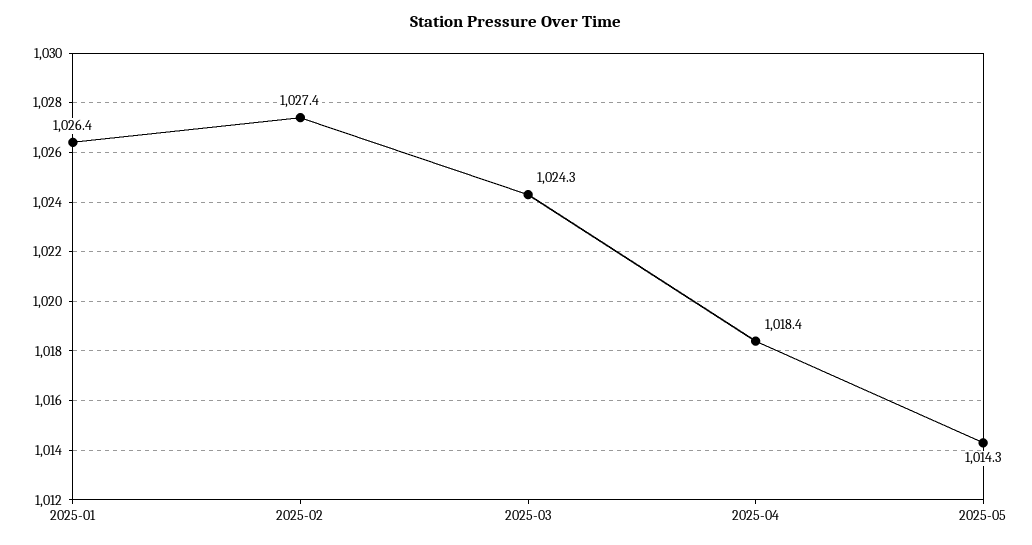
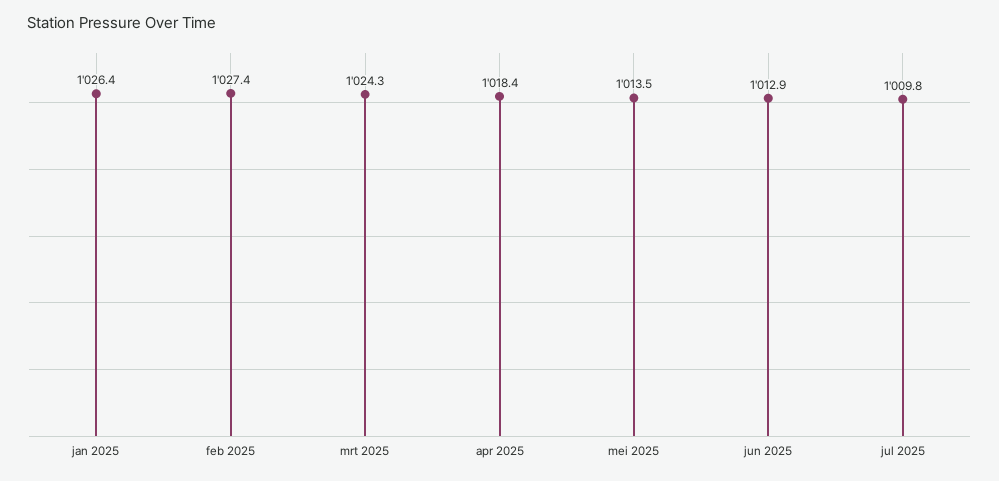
2025-05: 1014.3 -> 1013.5
jun 2025: none -> 1012.9
jul 2025: none -> 1009.8

